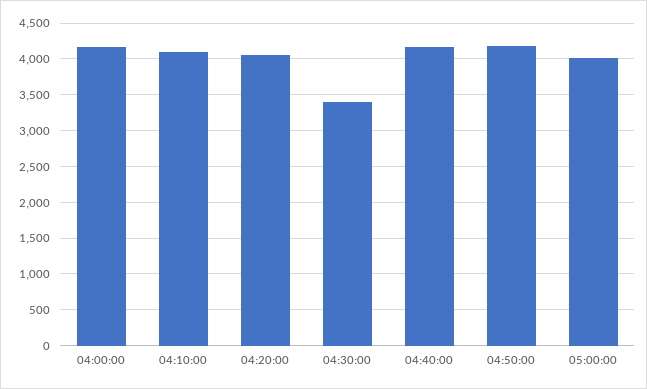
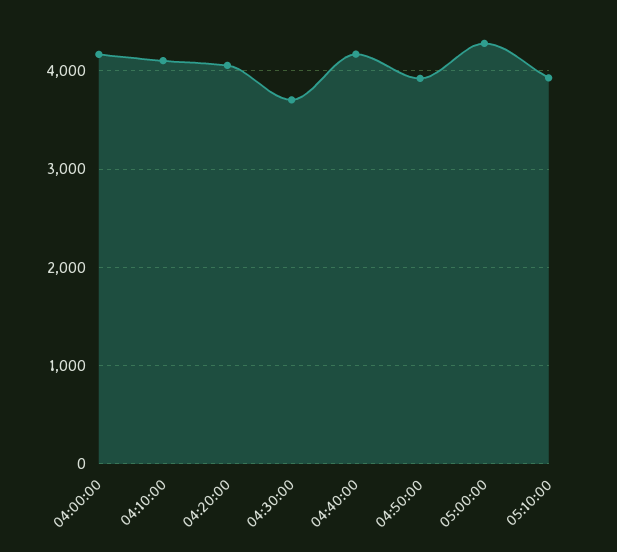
04:30:00: 3400 -> 3700
04:50:00: 4200 -> 3900
05:00:00: 4000 -> 4300
05:10:00: none -> 3900

